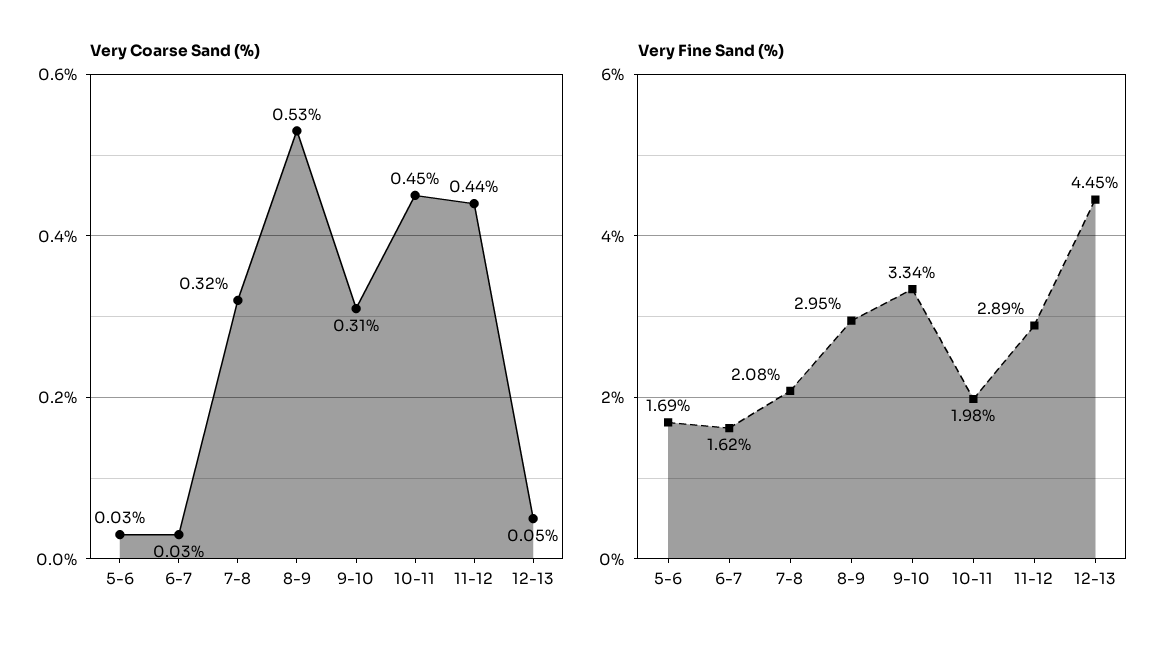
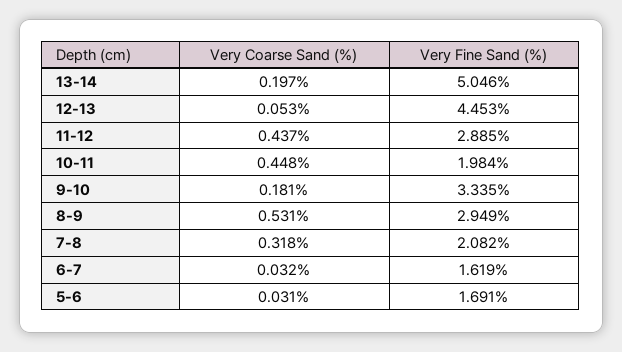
Very Coarse Sand (%), 9-10: 0.31 -> 0.181
Very Coarse Sand (%), 13-14: none -> 0.197
Very Fine Sand (%), 13-14: none -> 5.046

